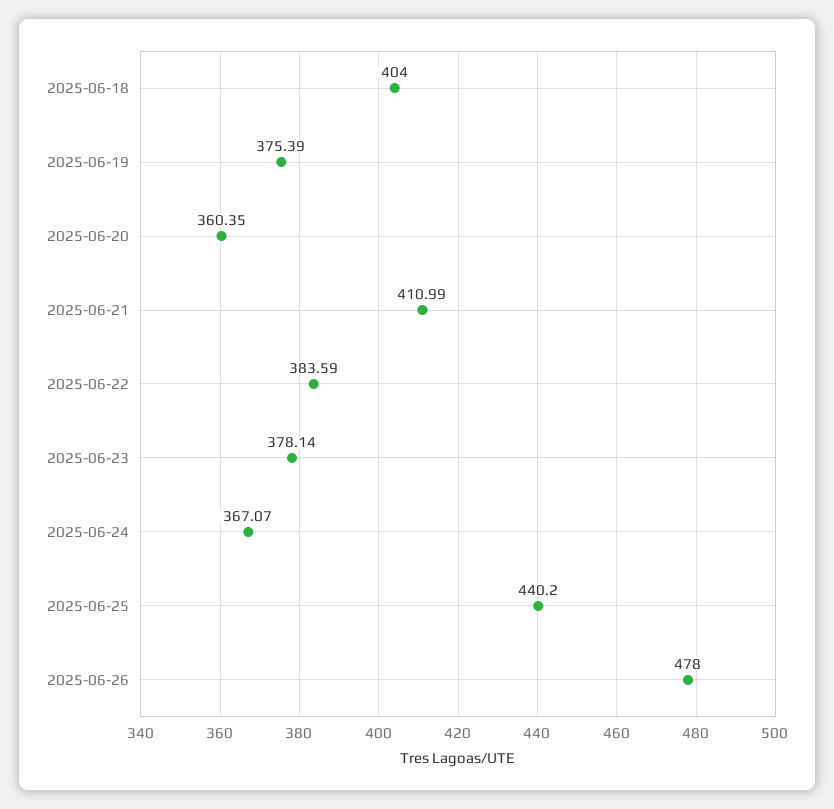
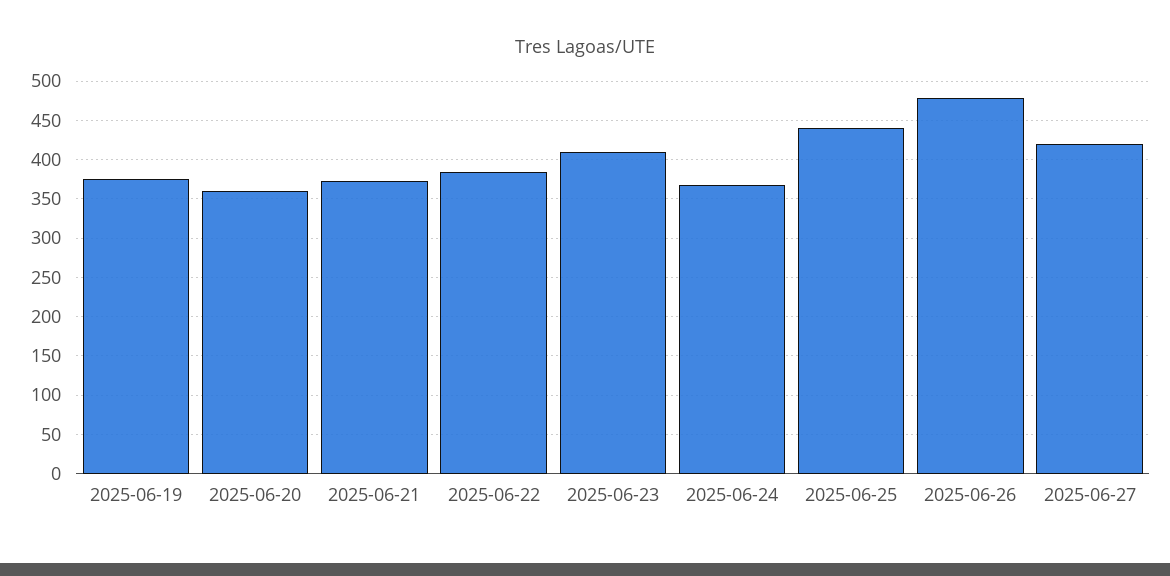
2025-06-18: 404 -> none
2025-06-21: 410.99 -> 370
2025-06-23: 378.14 -> 410
2025-06-27: none -> 420

